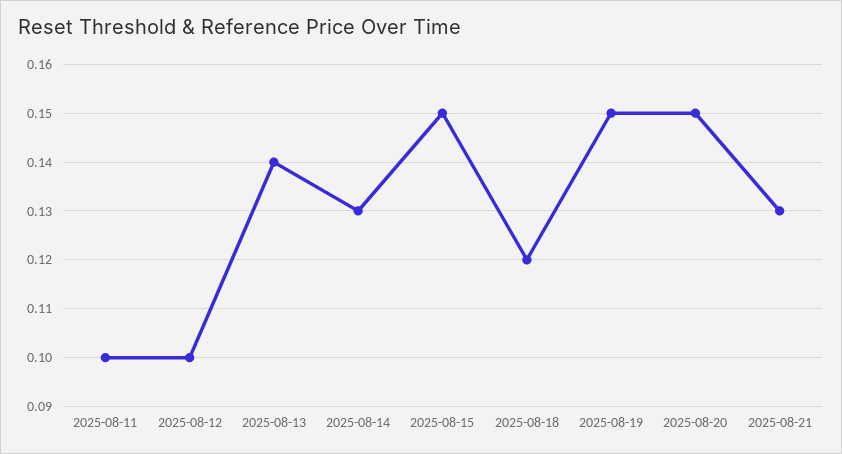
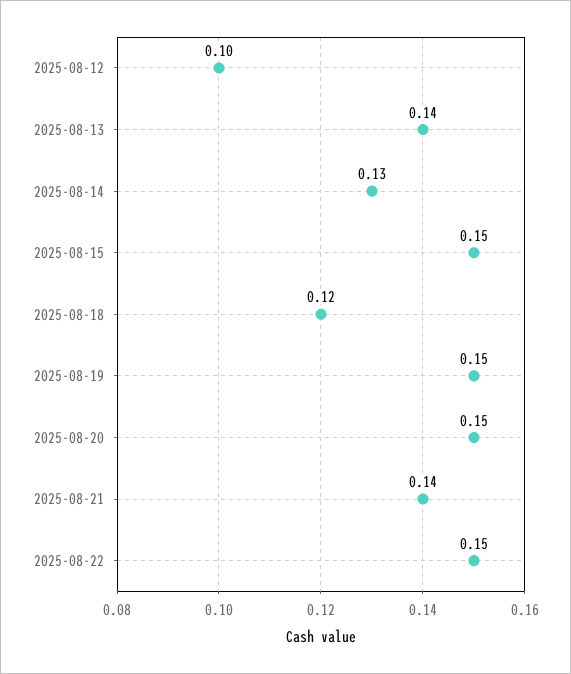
2025-08-11: 0.1 -> none
2025-08-21: 0.13 -> 0.14
2025-08-22: none -> 0.15

